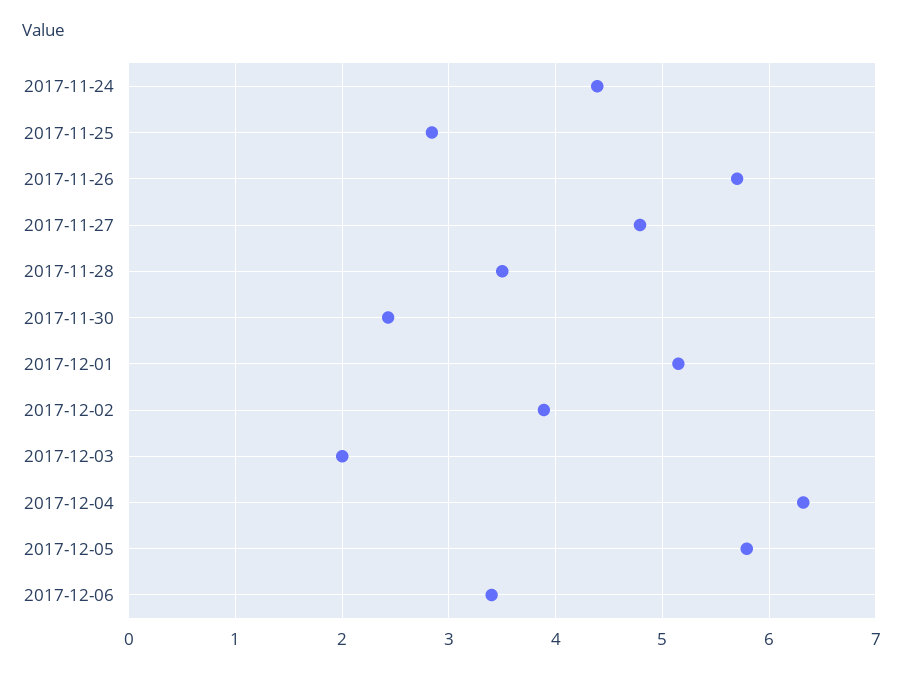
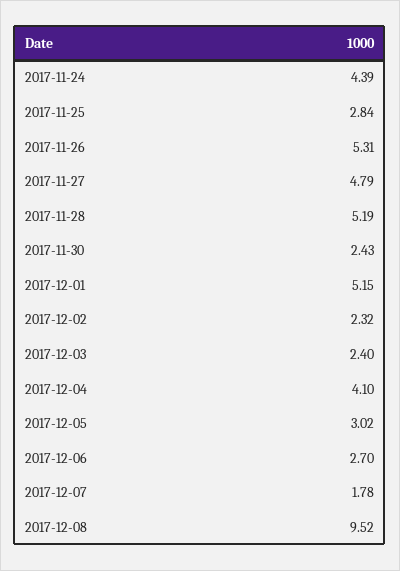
2017-11-26: 5.7 -> 5.31
2017-11-28: 3.5 -> 5.19
2017-12-02: 3.9 -> 2.32
2017-12-03: 2 -> 2.4
2017-12-04: 6.3 -> 4.1
2017-12-05: 5.8 -> 3.02
2017-12-06: 3.4 -> 2.7
2017-12-07: none -> 1.78
2017-12-08: none -> 9.52

